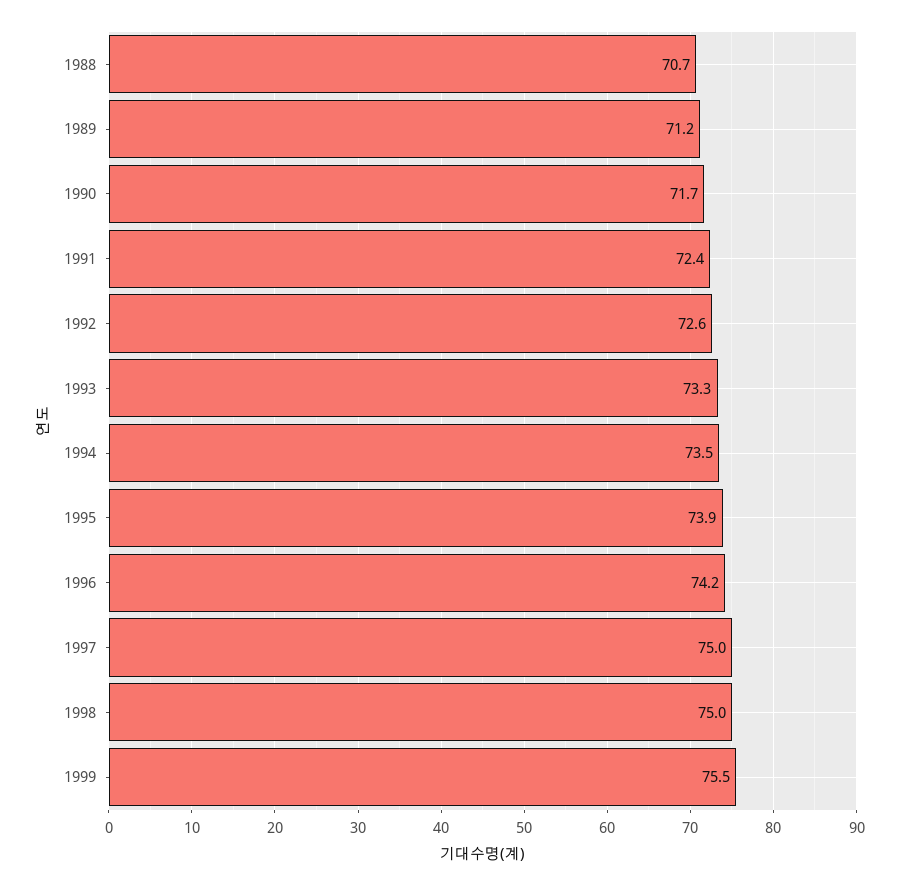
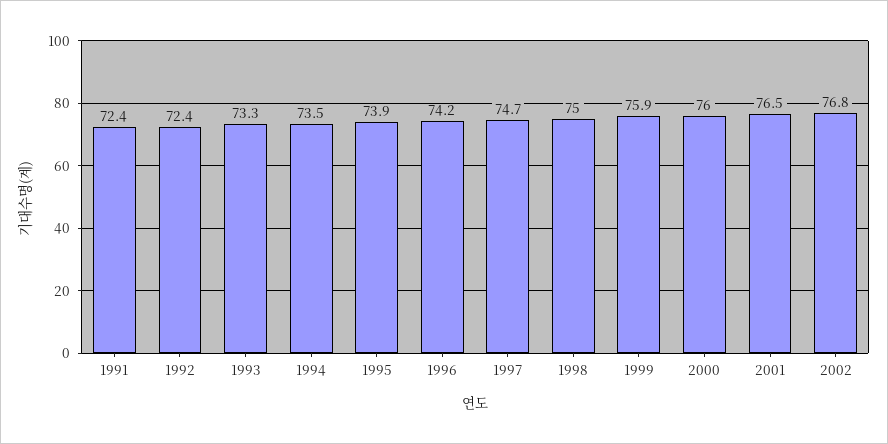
1988: 70.7 -> none
1989: 71.2 -> none
1990: 71.7 -> none
1992: 72.6 -> 72.4
1997: 75 -> 74.7
1999: 75.5 -> 75.9
2000: none -> 76
2001: none -> 76.5
2002: none -> 76.8

